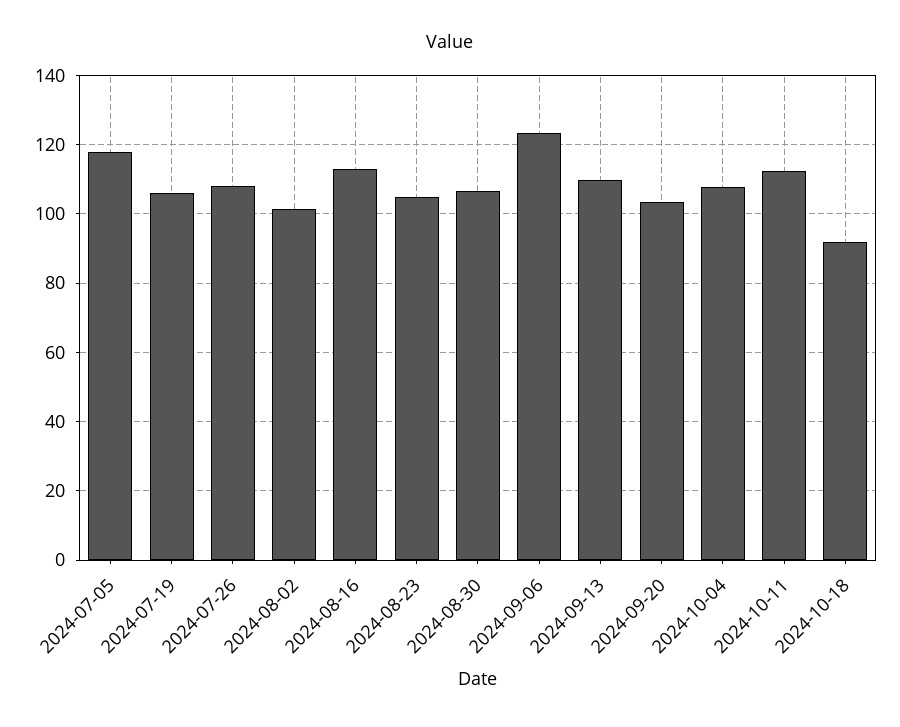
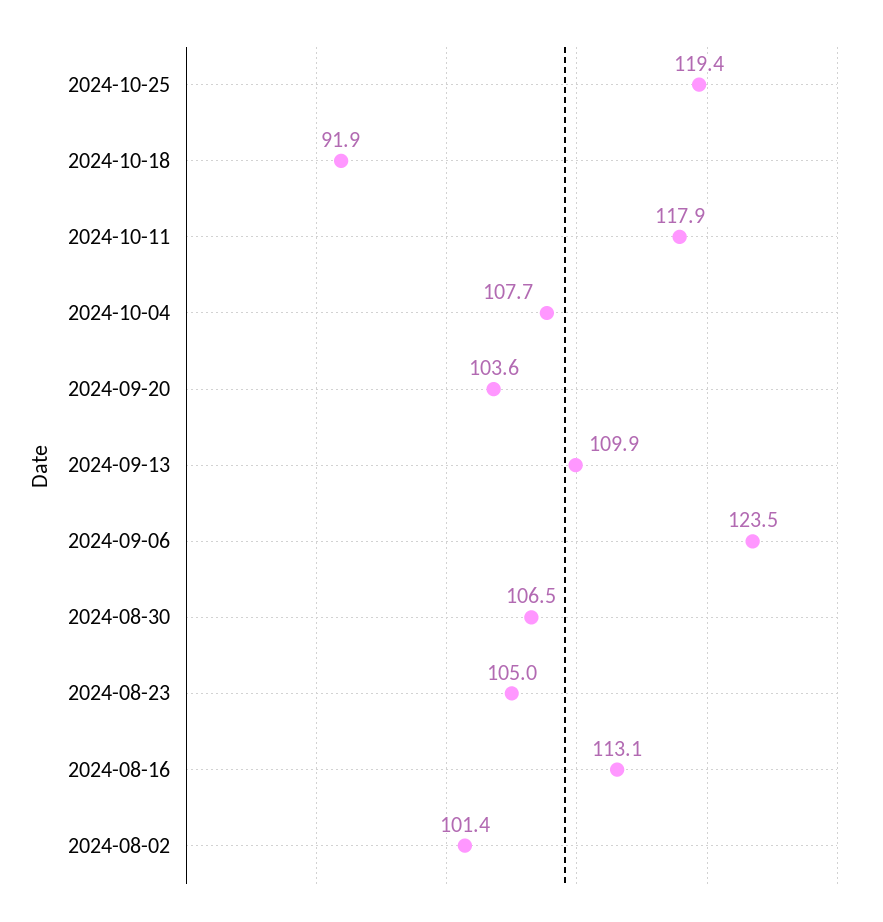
2024-07-05: 118 -> none
2024-07-19: 106 -> none
2024-07-26: 108 -> none
2024-10-11: 112 -> 117.9
2024-10-25: none -> 119.4

